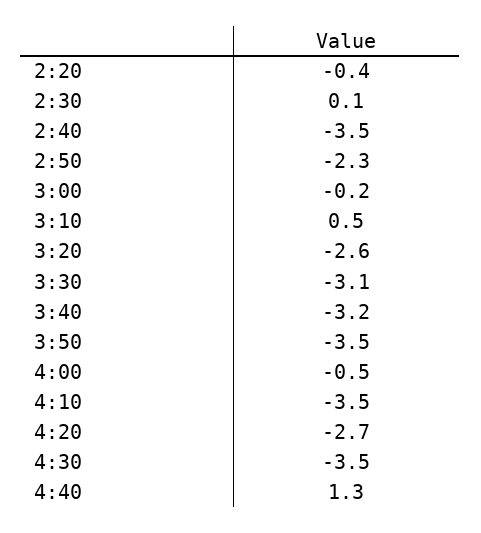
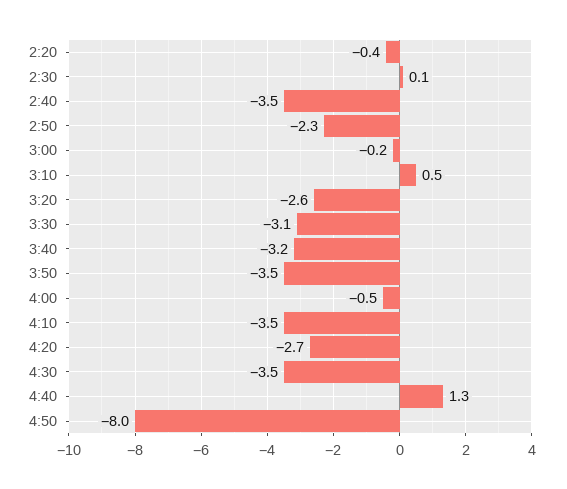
4:50: none -> -8

